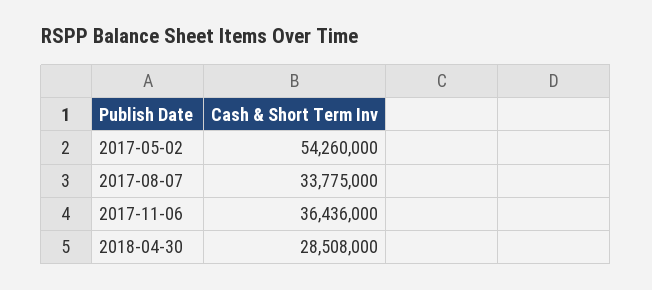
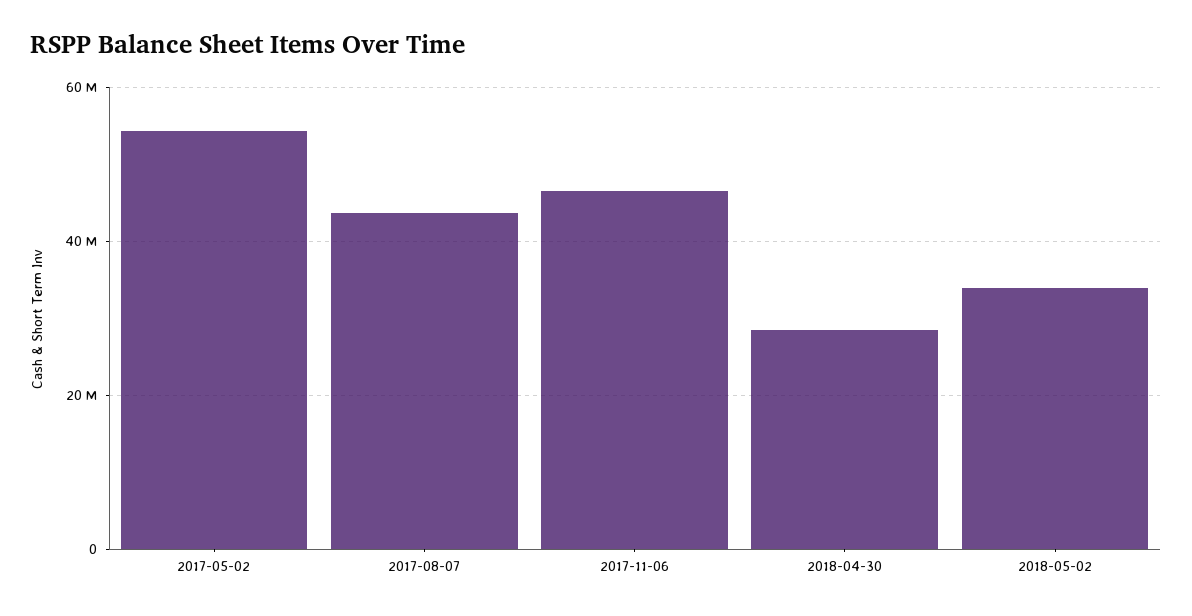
2017-08-07: 33775000 -> 44000000
2017-11-06: 36436000 -> 46000000
2018-05-02: none -> 34000000

